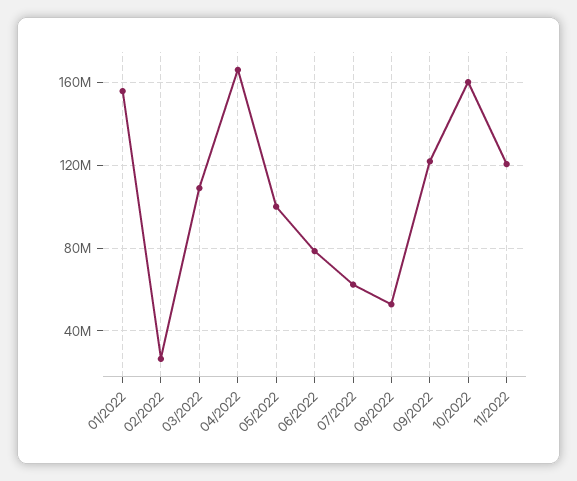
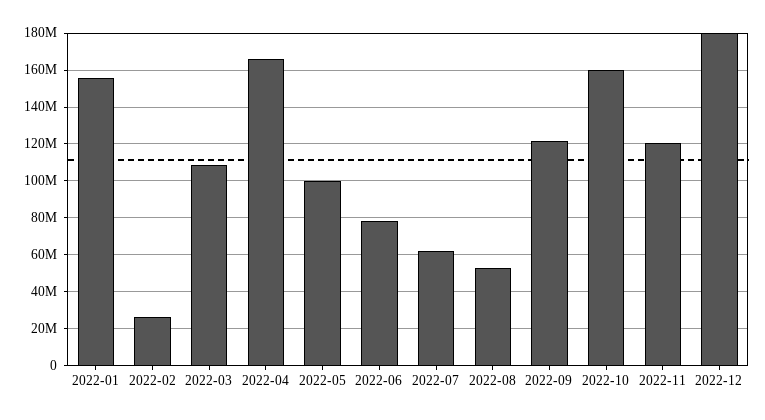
2022-12: none -> 180000000

